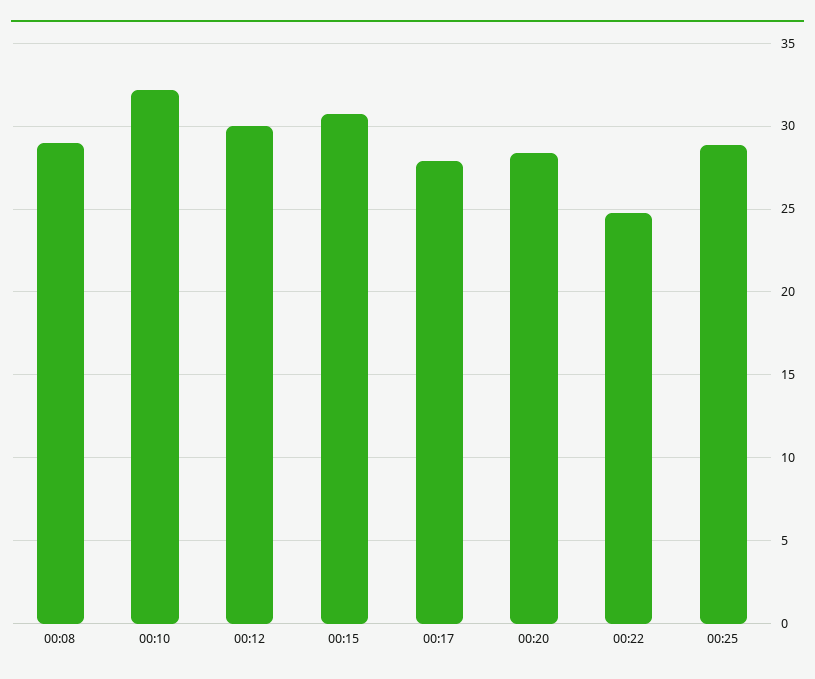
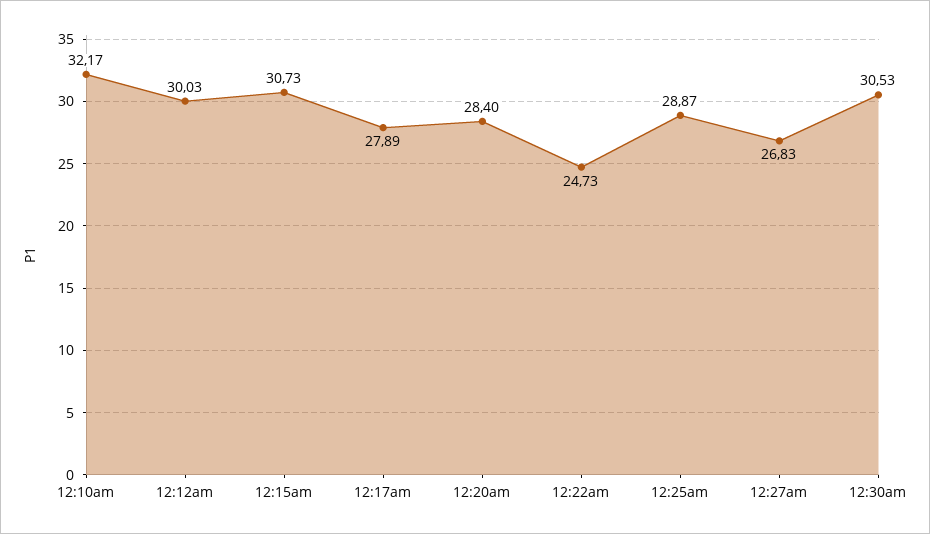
00:08: 29 -> none
12:27am: none -> 26.83
12:30am: none -> 30.53

